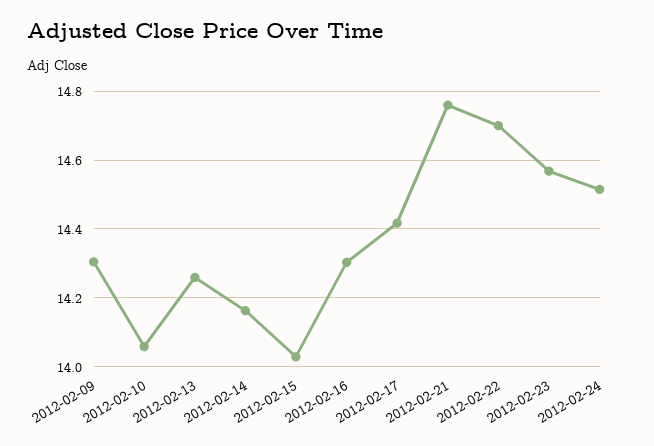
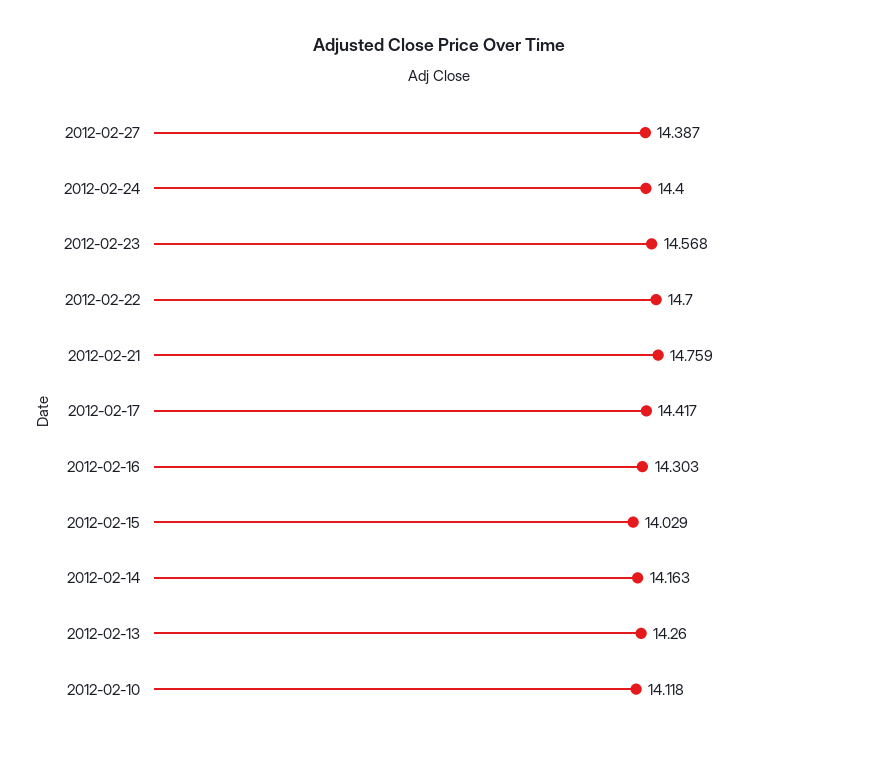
2012-02-09: 14.3 -> none
2012-02-10: 14.06 -> 14.118
2012-02-24: 14.52 -> 14.4
2012-02-27: none -> 14.387

